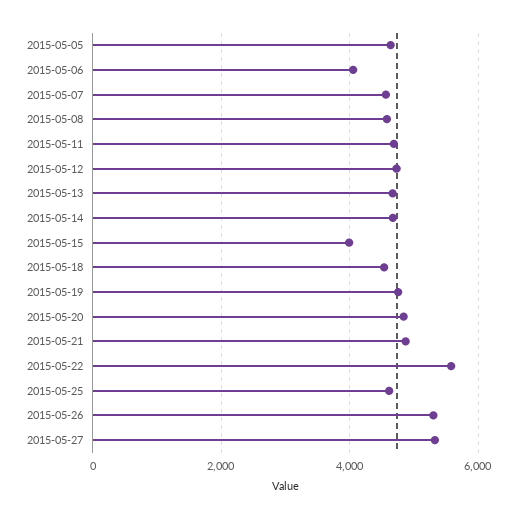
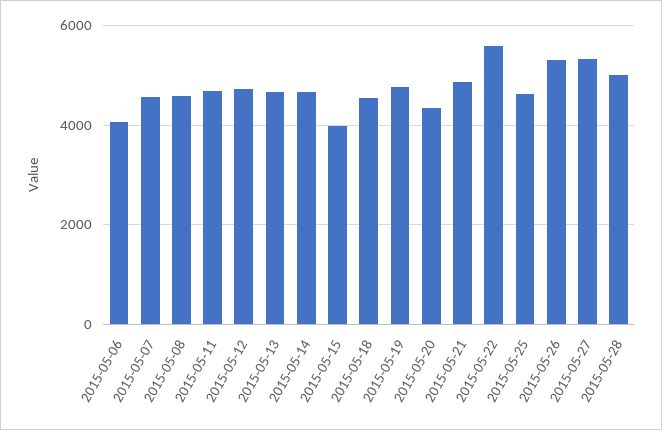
2015-05-05: 4600 -> none
2015-05-20: 4800 -> 4400
2015-05-28: none -> 5000

